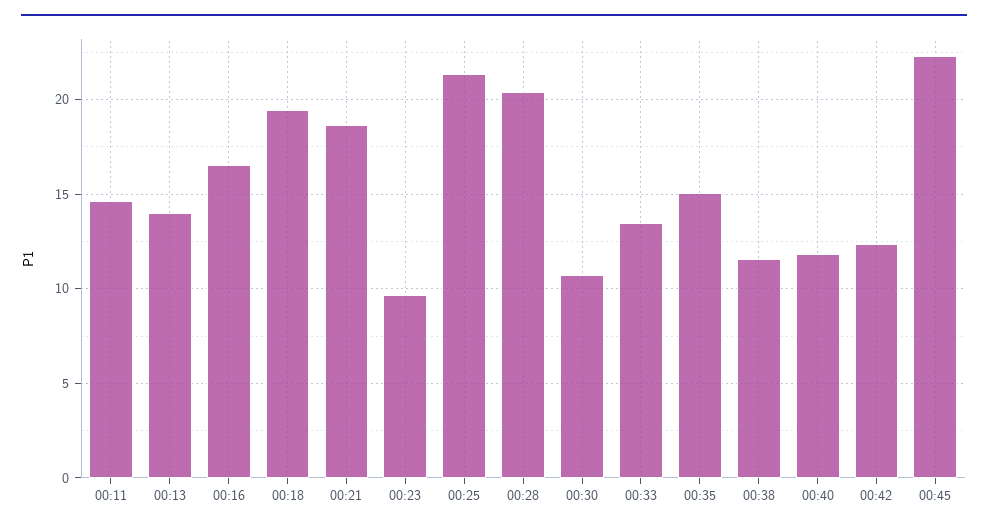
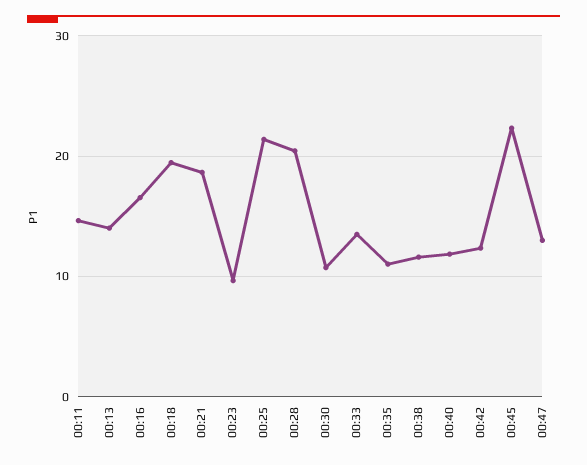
00:35: 15 -> 11
00:47: none -> 13

